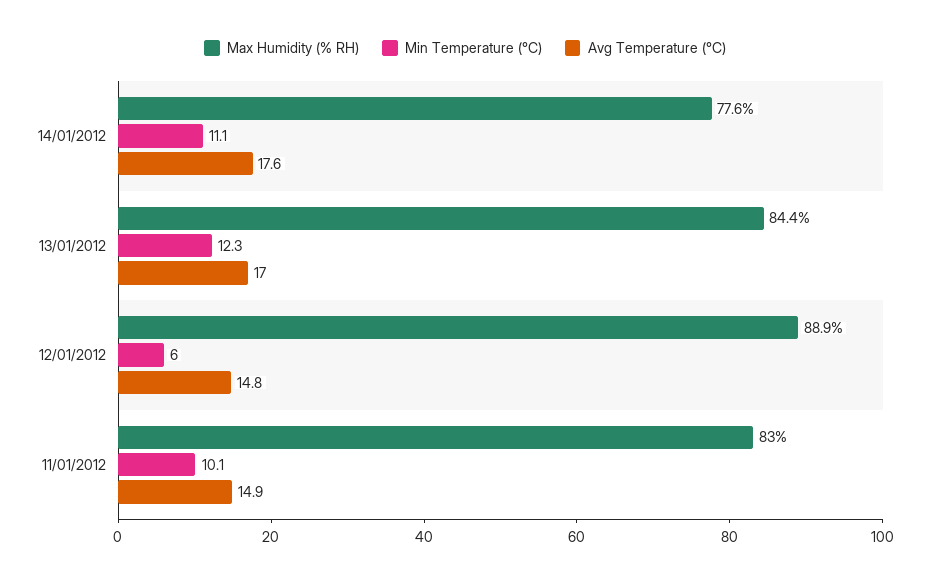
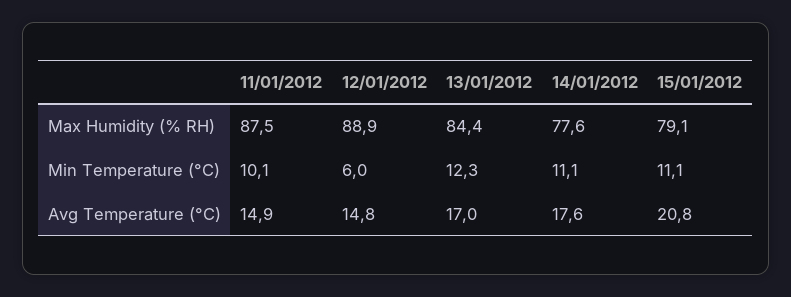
Max Humidity (% RH), 11/01/2012: 83 -> 87.5
Max Humidity (% RH), 15/01/2012: none -> 79.1
Min Temperature (°C), 15/01/2012: none -> 11.1
Avg Temperature (°C), 15/01/2012: none -> 20.8

